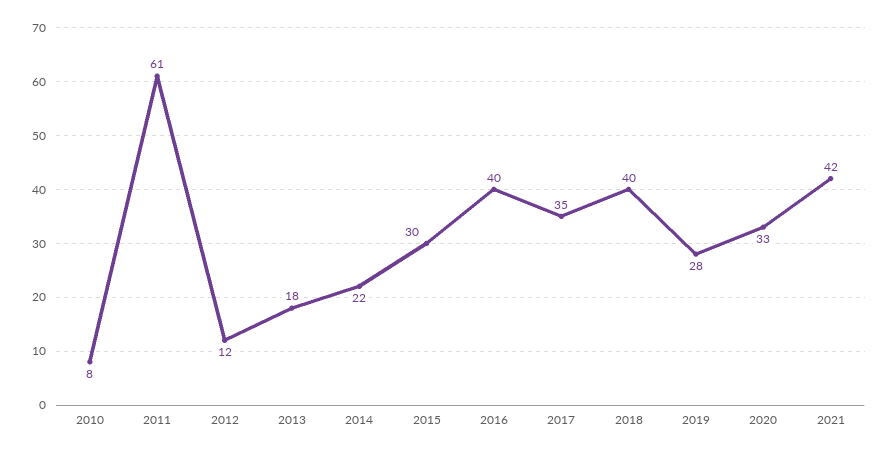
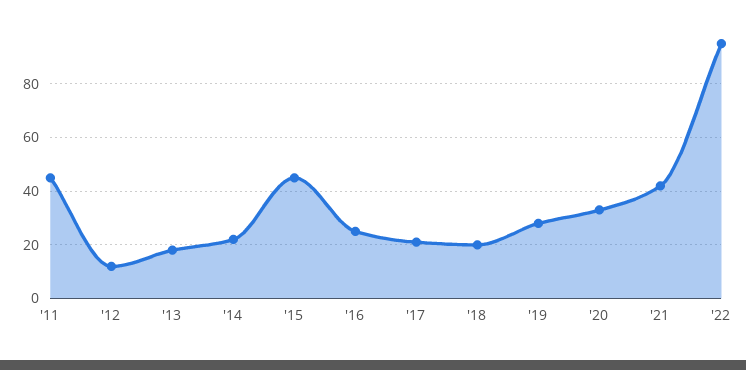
2010: 8 -> none
2011: 61 -> 45
2015: 30 -> 45
2016: 40 -> 25
2017: 35 -> 20
2018: 40 -> 20
'22: none -> 95

